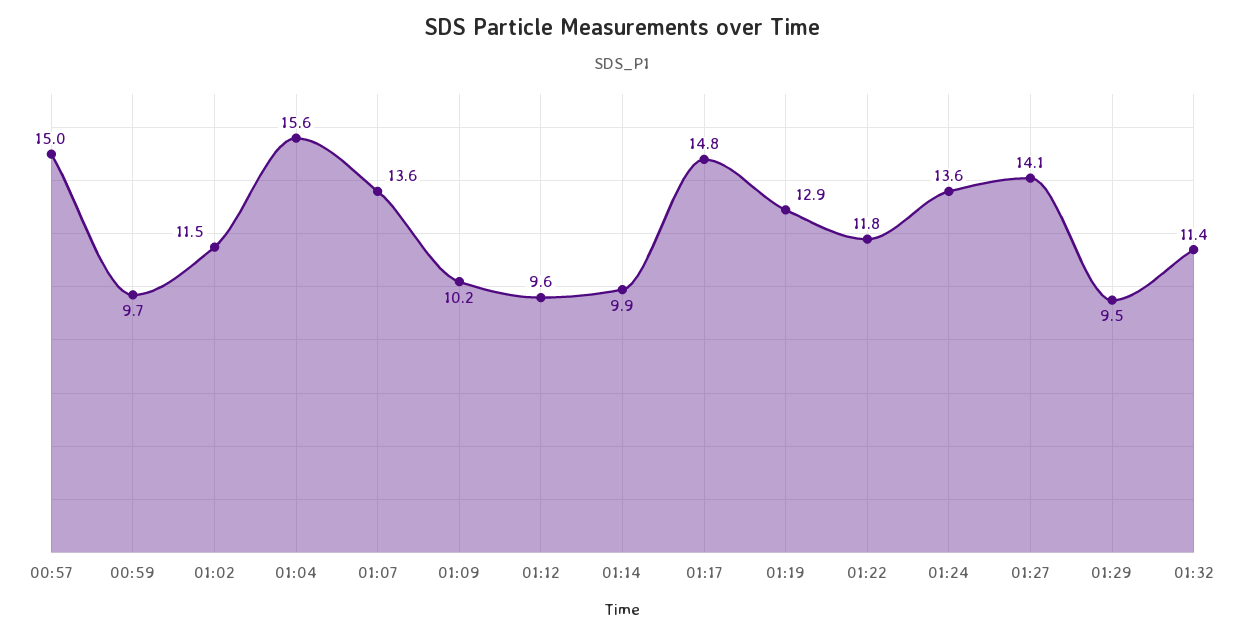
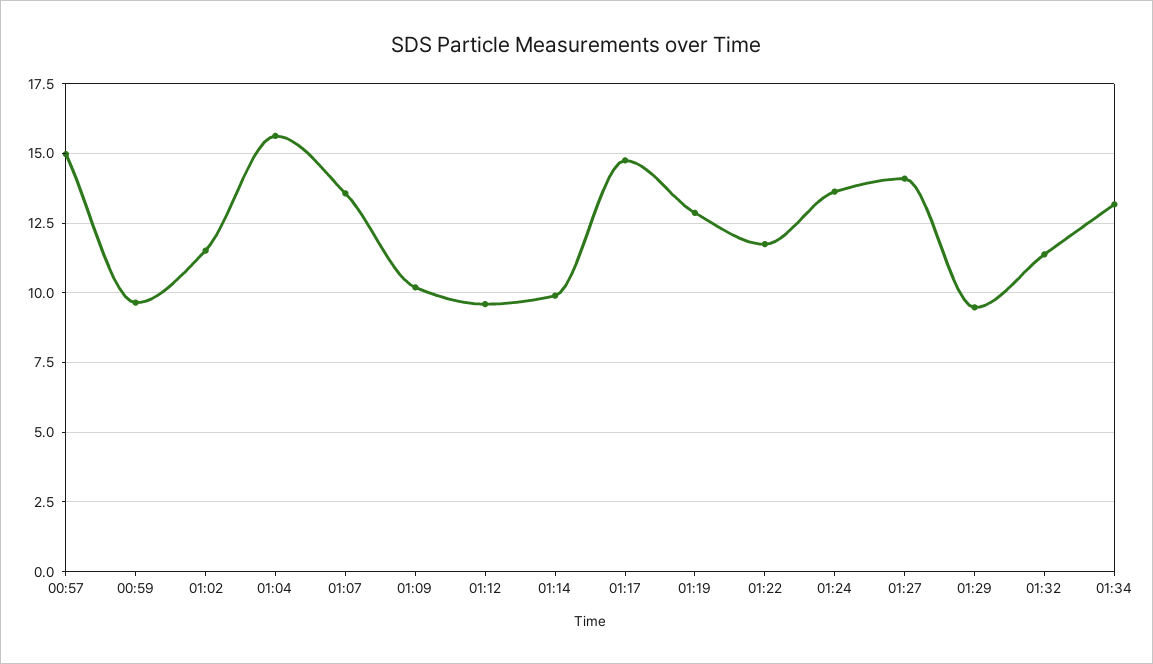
01:34: none -> 13.25

